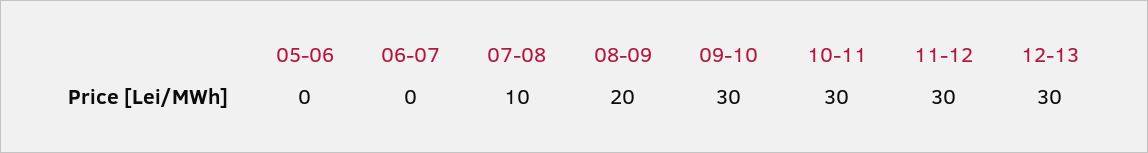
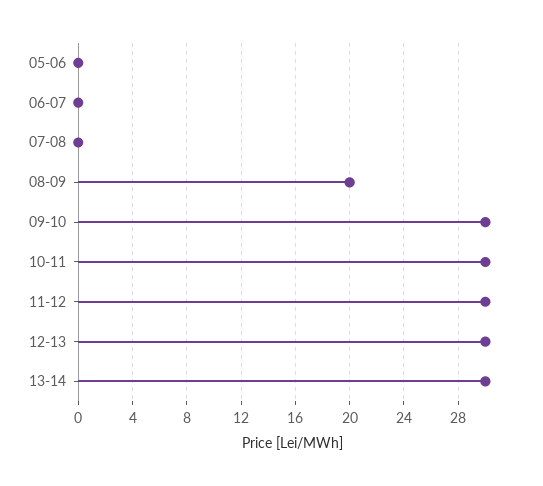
07-08: 10 -> 0
13-14: none -> 30

